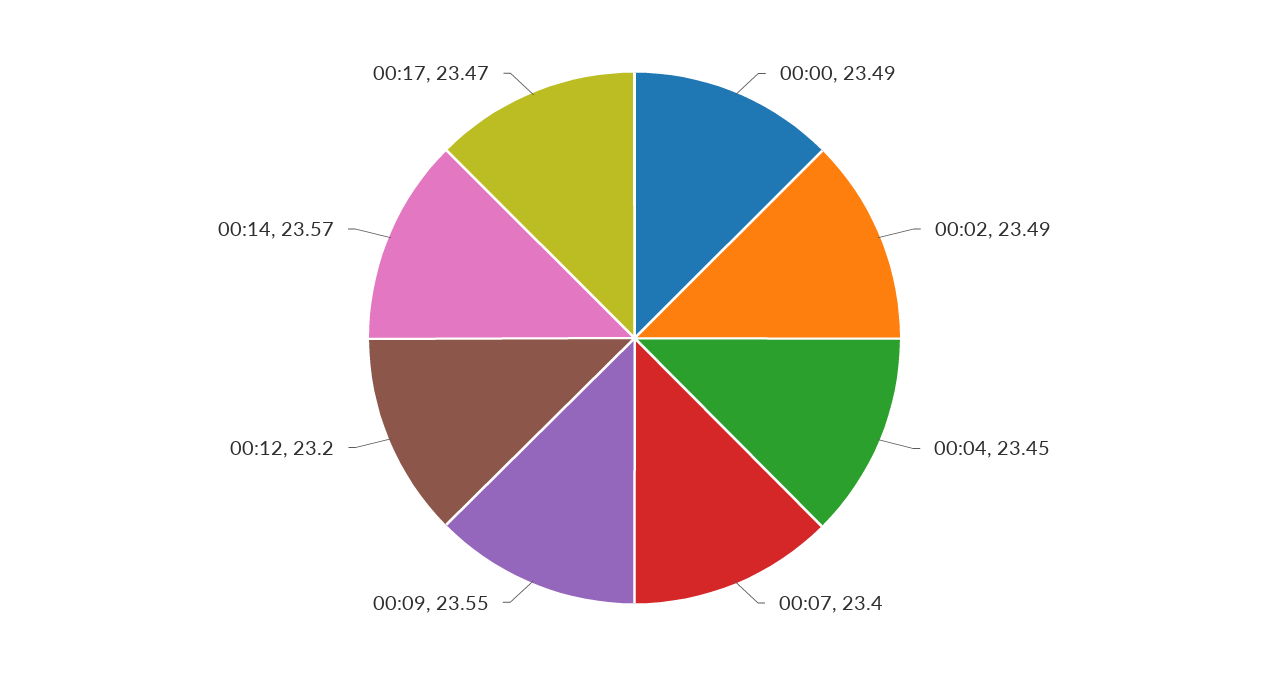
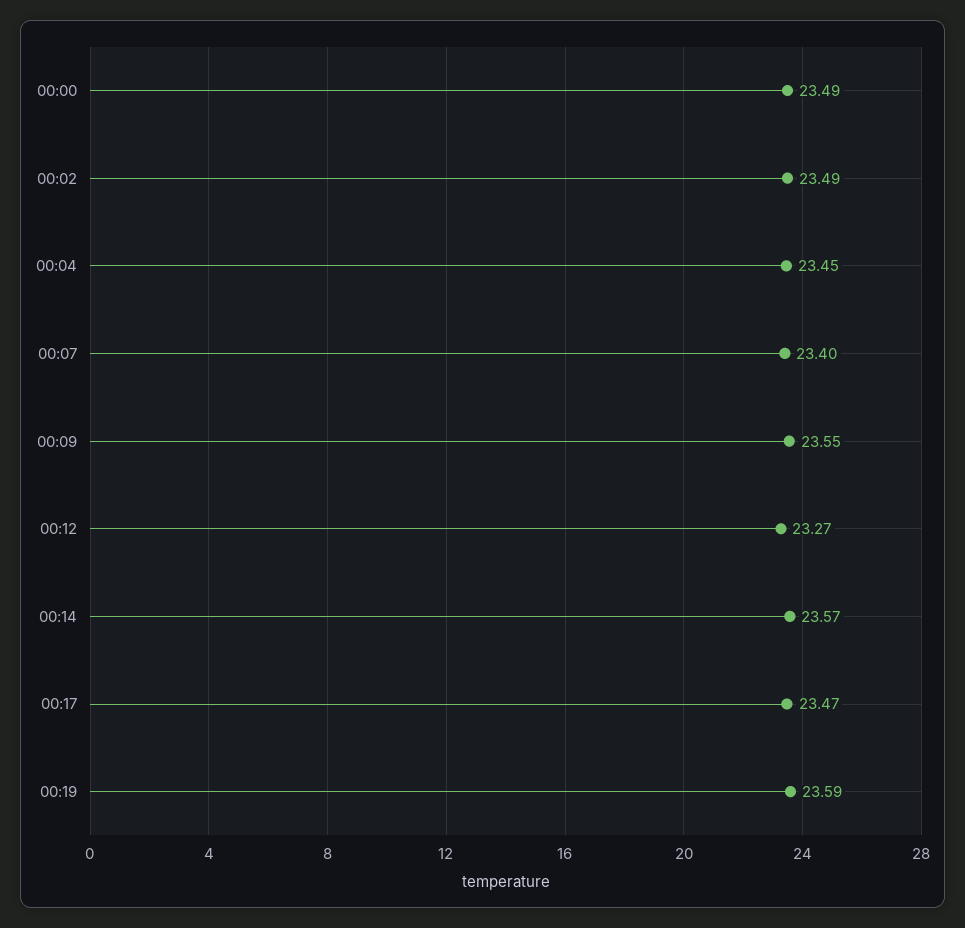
00:12: 23.2 -> 23.27
00:19: none -> 23.59

